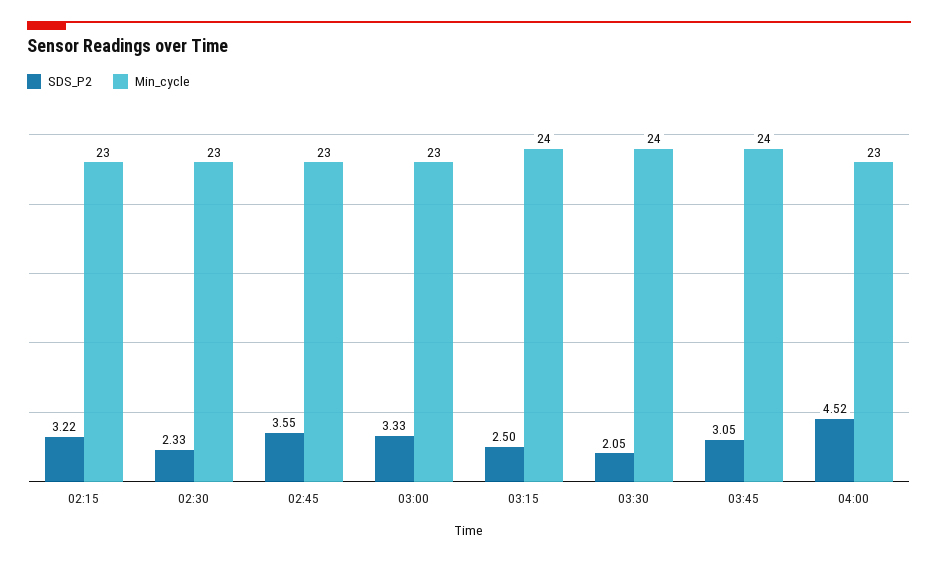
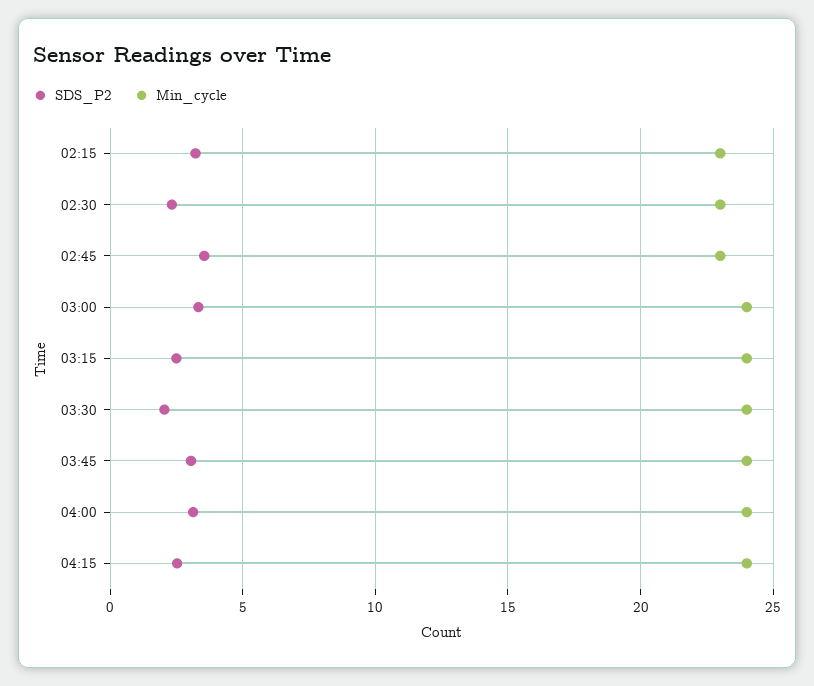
Min_cycle, 03:00: 23 -> 24
SDS_P2, 04:00: 4.52 -> 3
Min_cycle, 04:00: 23 -> 24
SDS_P2, 04:15: none -> 2.5
Min_cycle, 04:15: none -> 24

